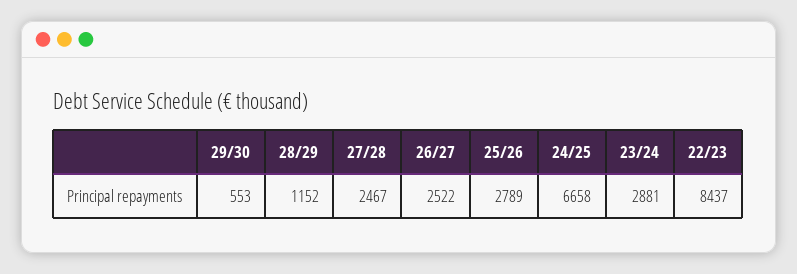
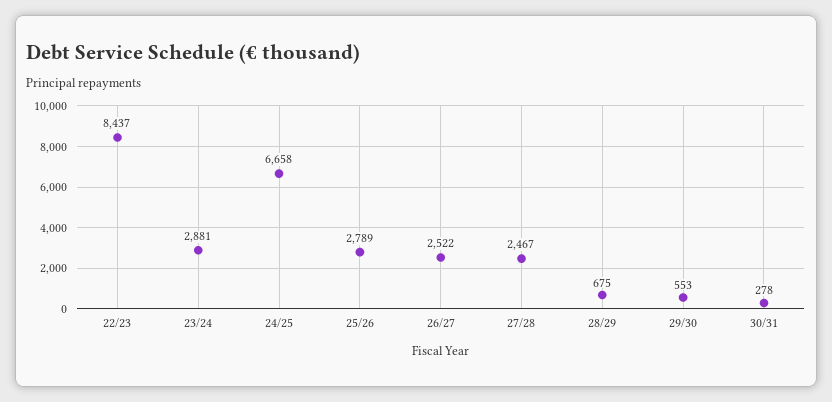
28/29: 1152 -> 675
30/31: none -> 278

